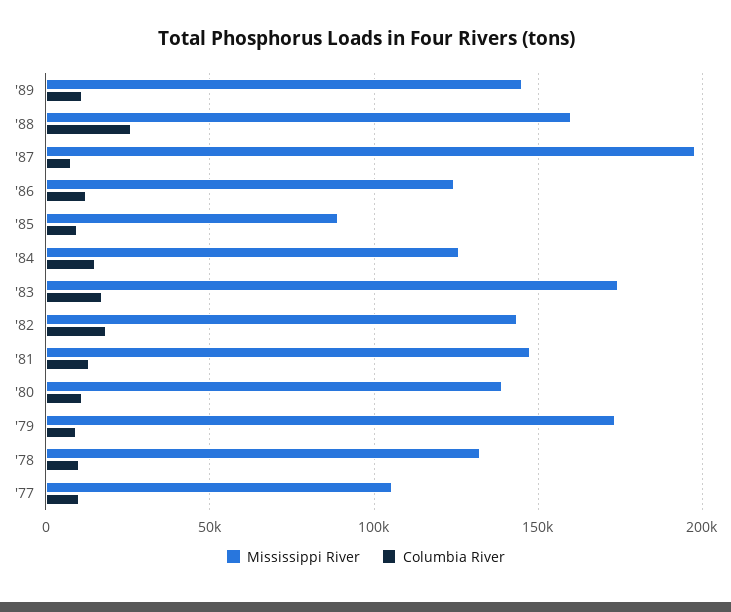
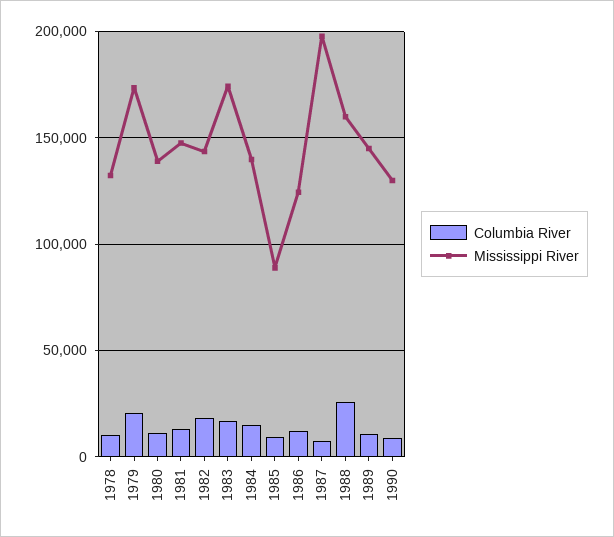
Mississippi River, '84: 125000 -> 140000
Columbia River, '79: 10000 -> 20000
Mississippi River, '77: 105000 -> none
Columbia River, '77: 10000 -> none
Columbia River, 1990: none -> 10000
Mississippi River, 1990: none -> 130000

